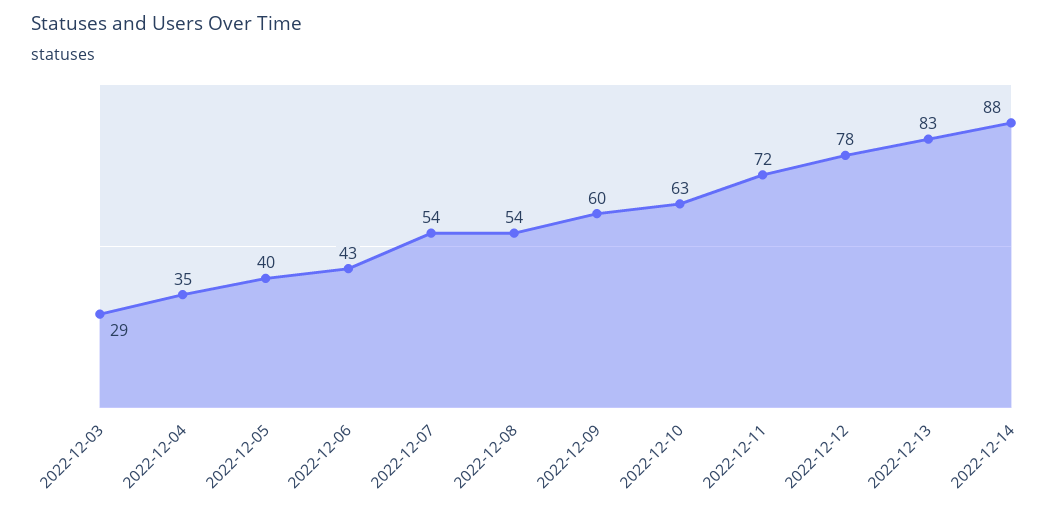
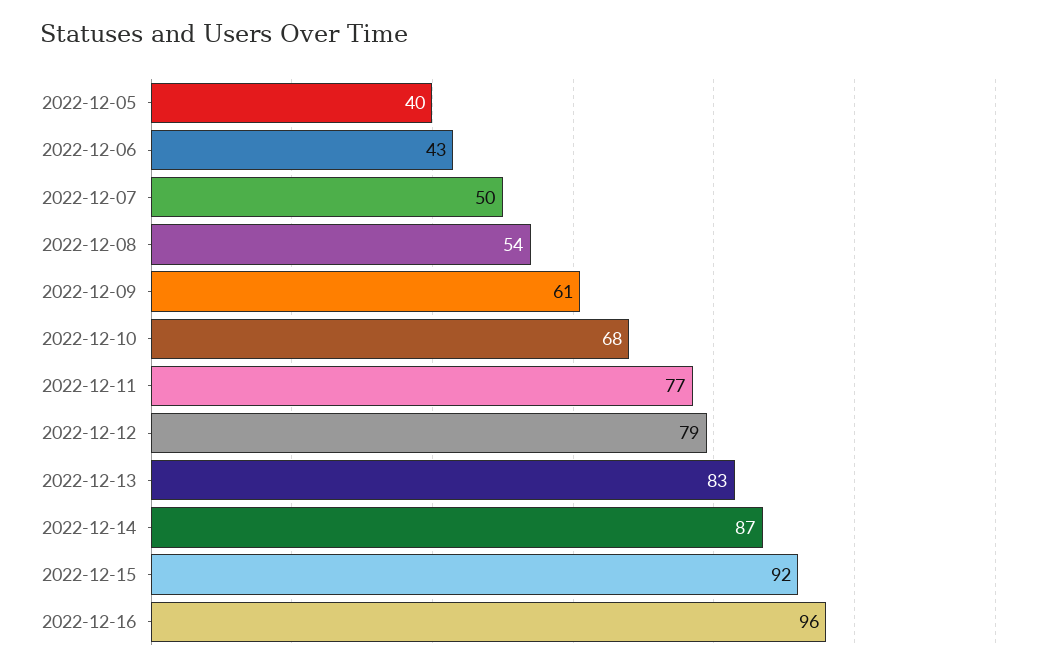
2022-12-03: 29 -> none
2022-12-04: 35 -> none
2022-12-07: 54 -> 50
2022-12-09: 60 -> 61
2022-12-10: 63 -> 68
2022-12-11: 72 -> 77
2022-12-12: 78 -> 79
2022-12-14: 88 -> 87
2022-12-15: none -> 92
2022-12-16: none -> 96

